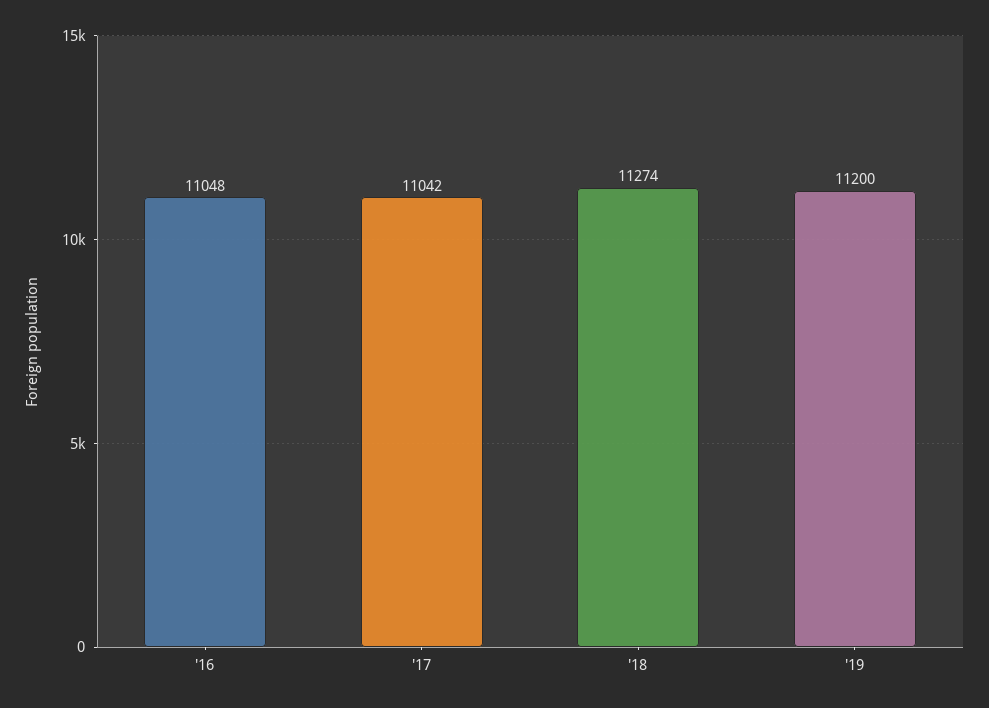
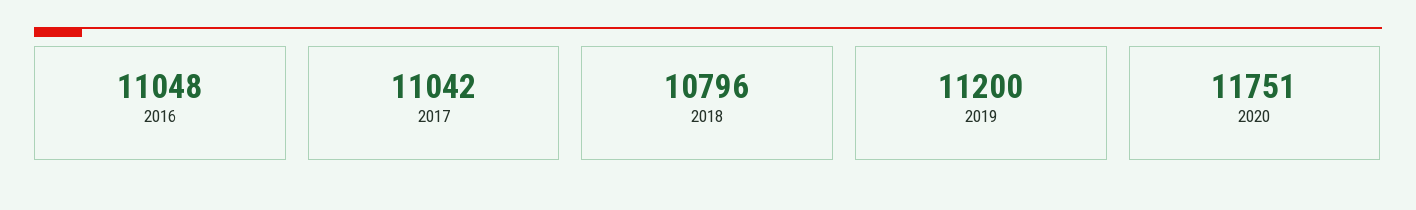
'18: 11274 -> 10796
2020: none -> 11751

